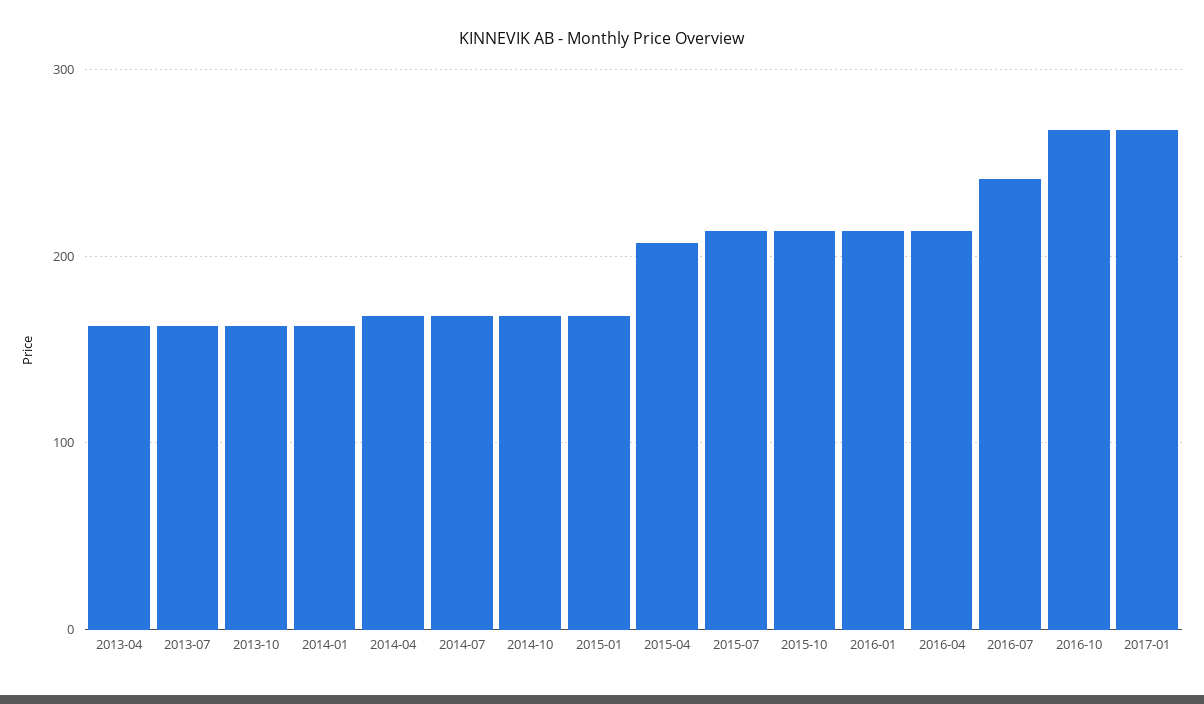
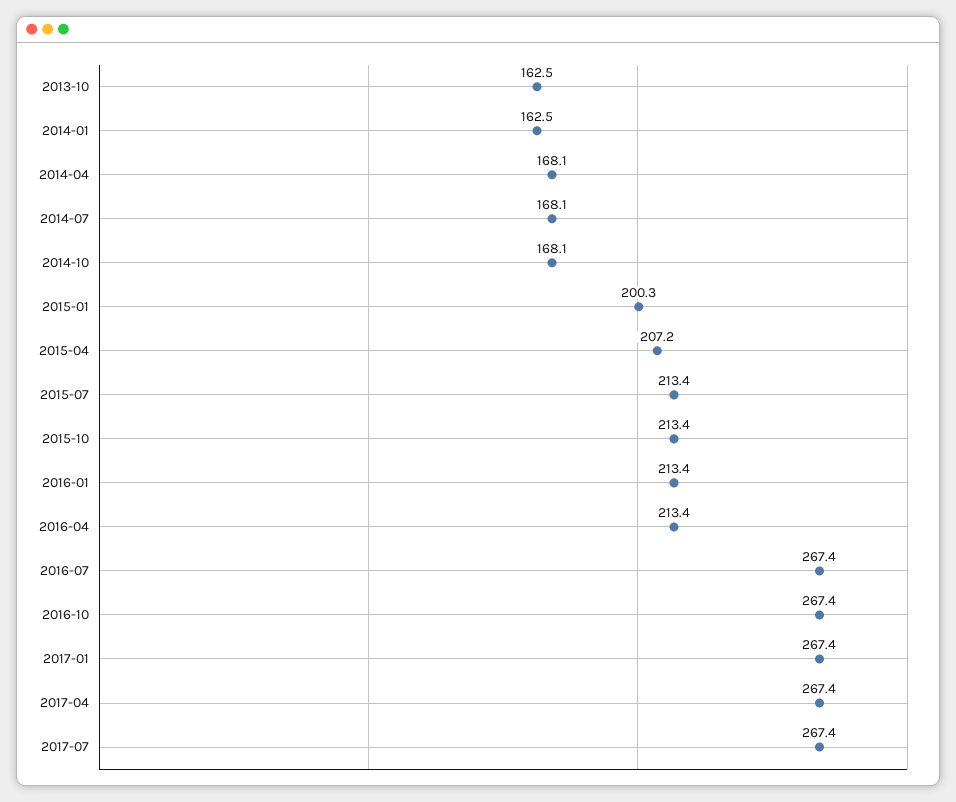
2013-04: 160 -> none
2013-07: 160 -> none
2015-01: 170 -> 200.3
2016-07: 240 -> 267.4
2017-04: none -> 267.4
2017-07: none -> 267.4

